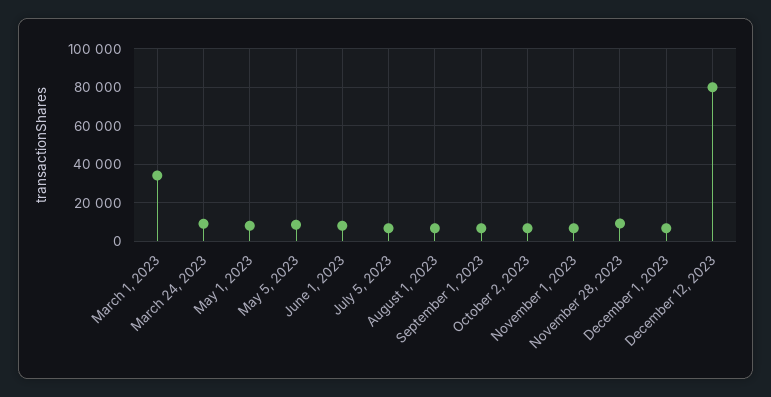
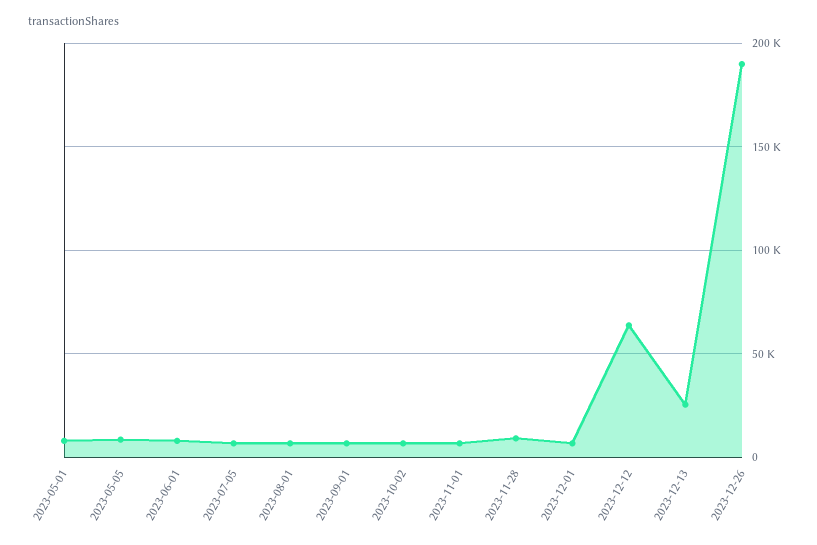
March 1, 2023: 35000 -> none
March 24, 2023: 10000 -> none
December 12, 2023: 80000 -> 65000
2023-12-13: none -> 25000
2023-12-26: none -> 190000

